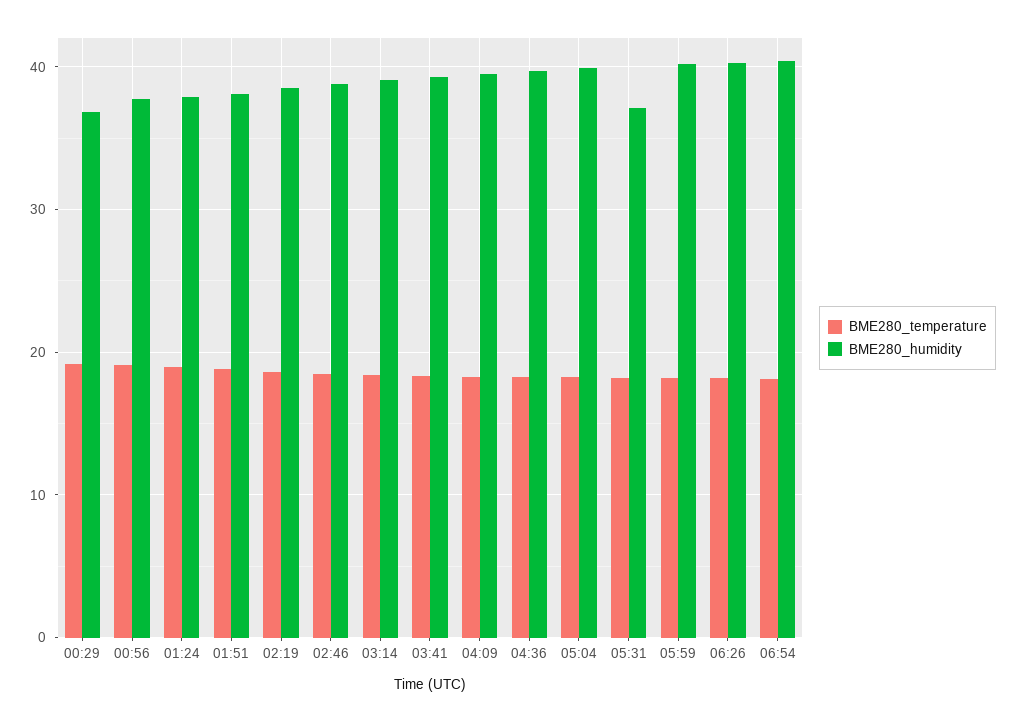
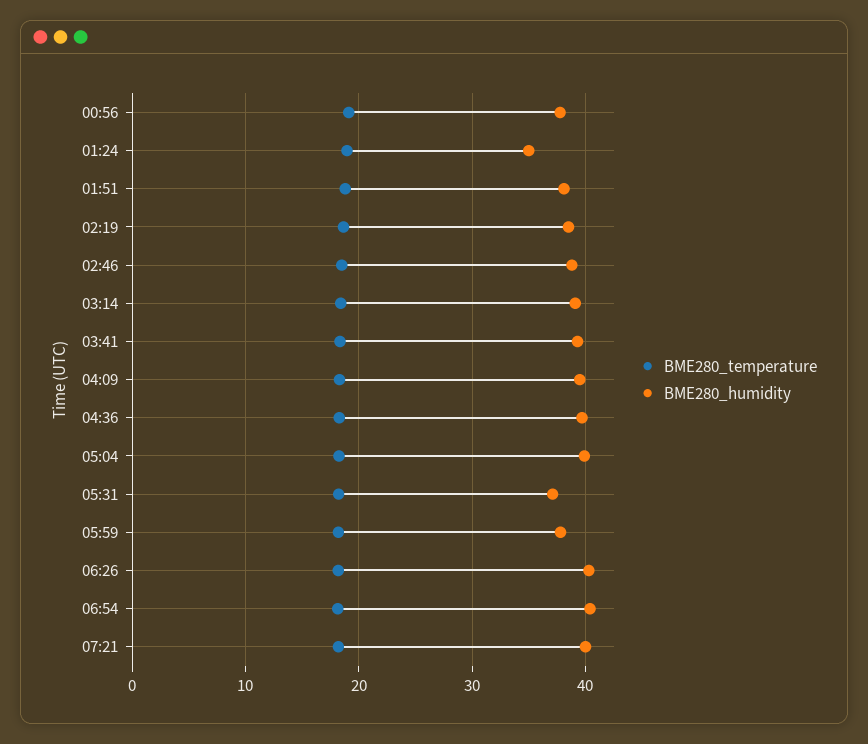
BME280_temperature, 00:29: 19 -> none
BME280_humidity, 00:29: 37 -> none
BME280_humidity, 01:24: 38 -> 35
BME280_humidity, 05:59: 40 -> 38
BME280_temperature, 07:21: none -> 18
BME280_humidity, 07:21: none -> 40

